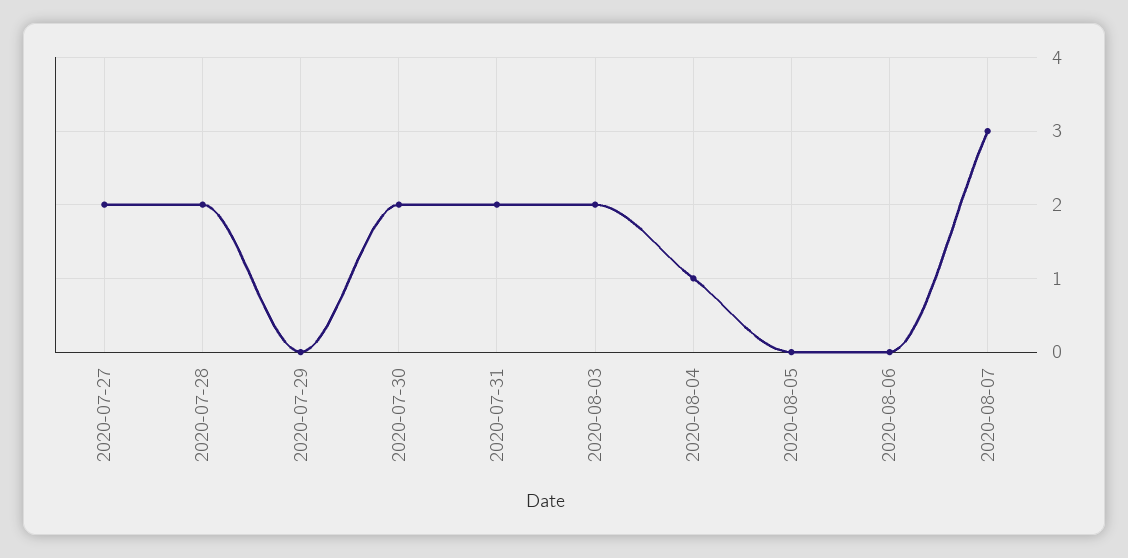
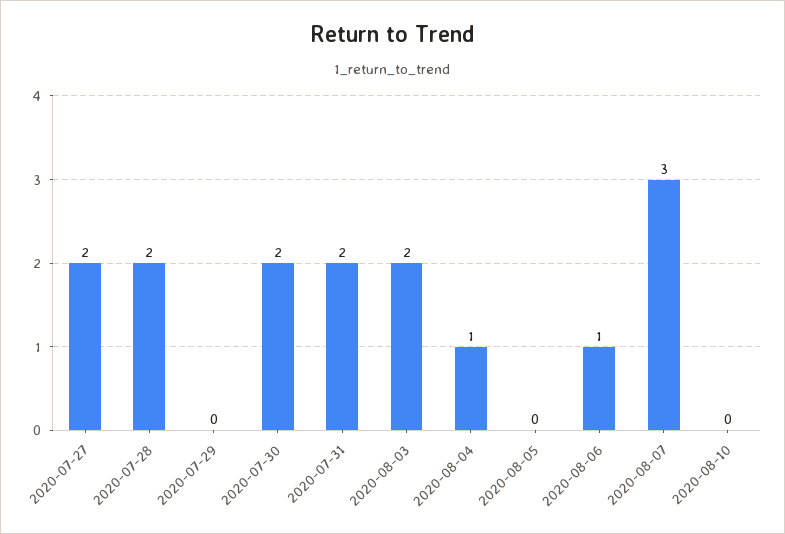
2020-08-06: 0 -> 1
2020-08-10: none -> 0

